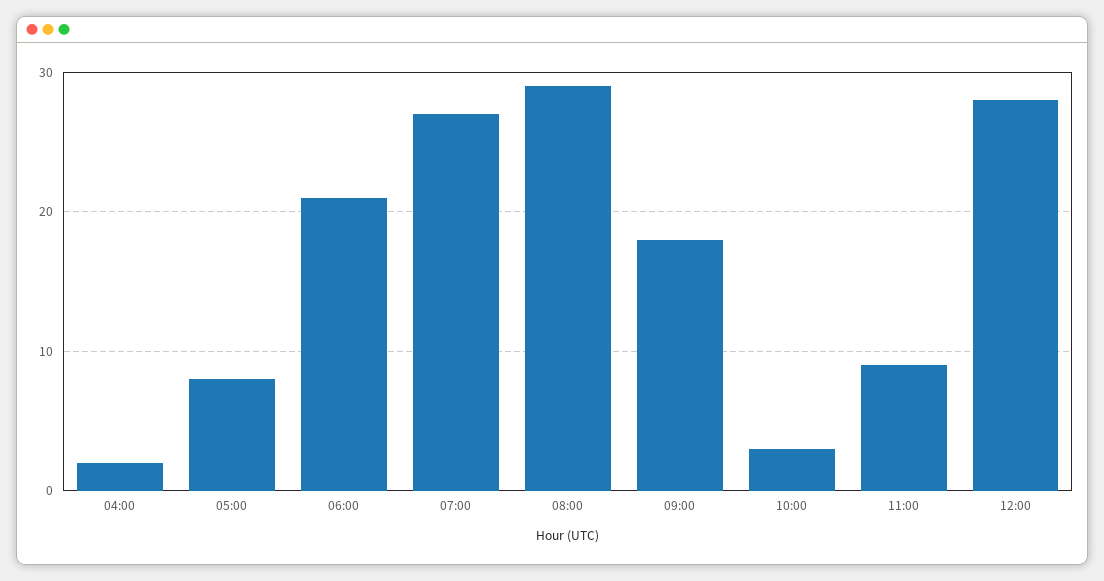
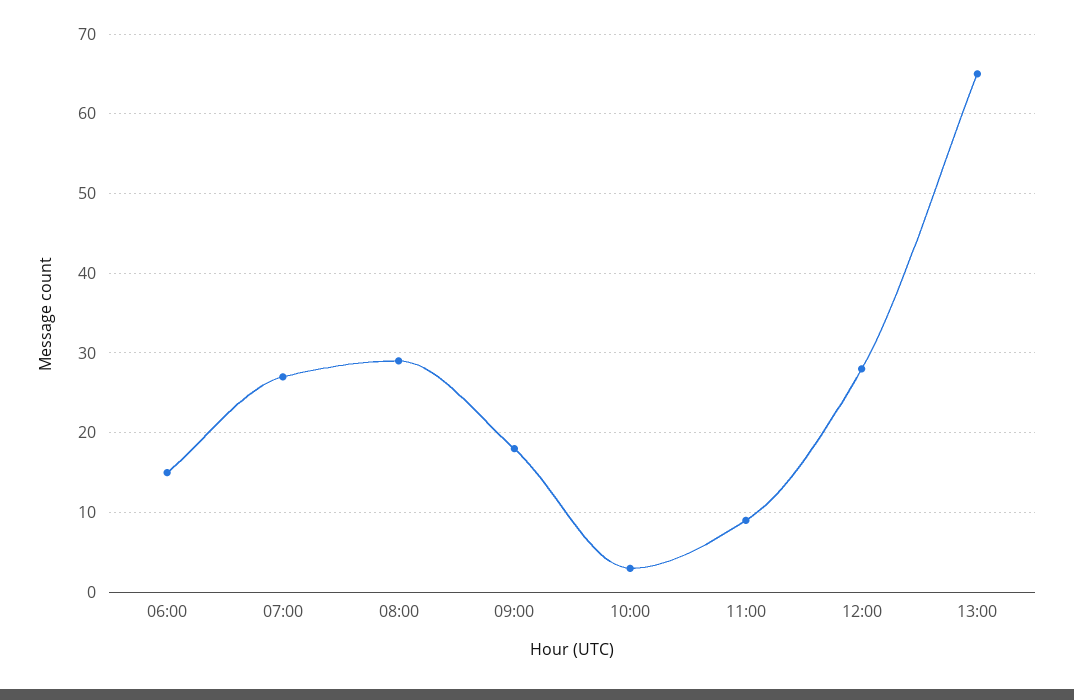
04:00: 2 -> none
05:00: 8 -> none
06:00: 21 -> 15
13:00: none -> 65

